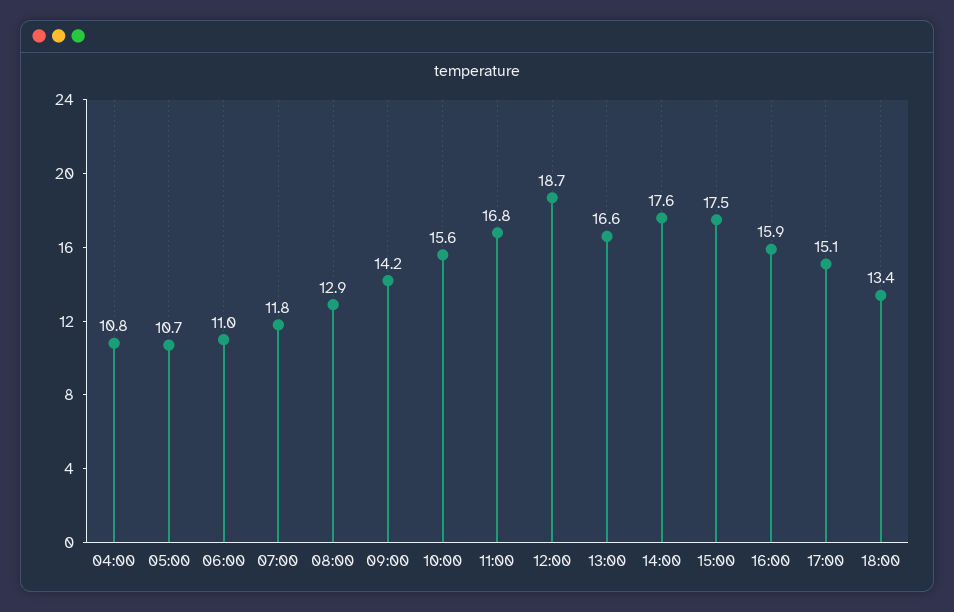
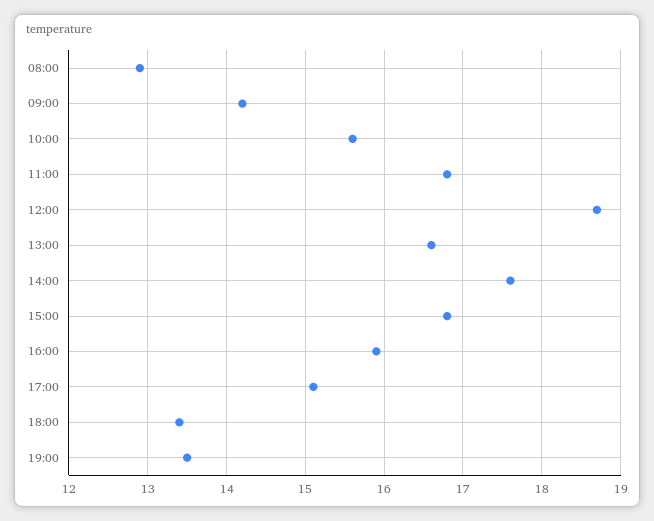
04:00: 10.8 -> none
05:00: 10.7 -> none
06:00: 11 -> none
07:00: 11.8 -> none
15:00: 17.5 -> 16.8
19:00: none -> 13.5

